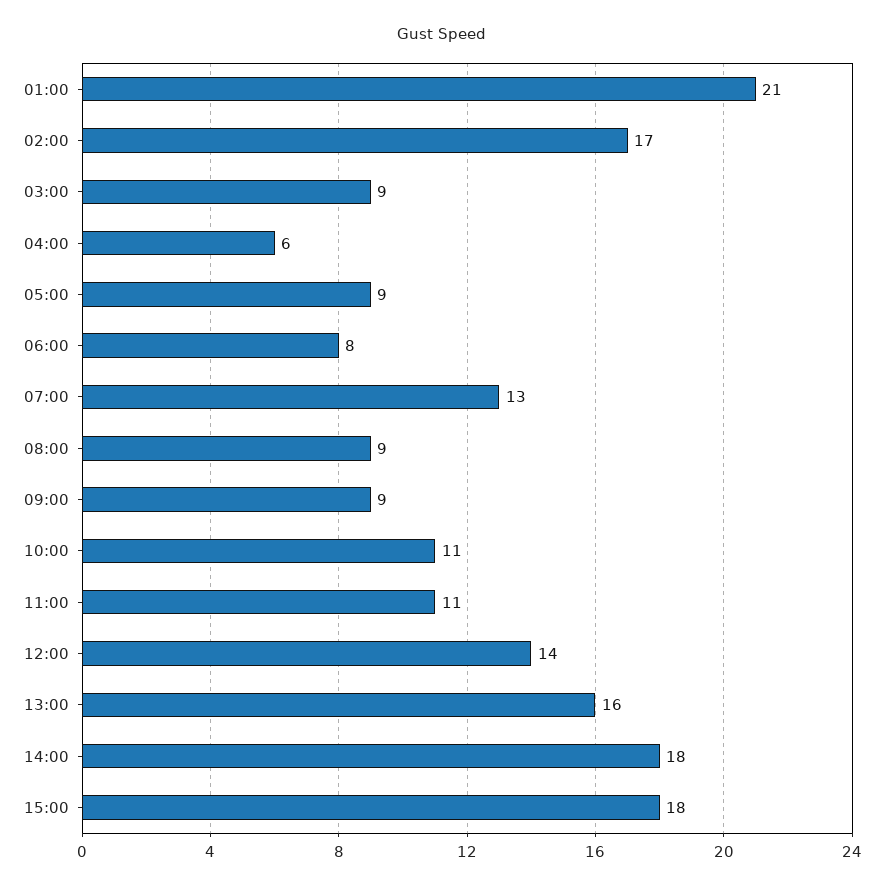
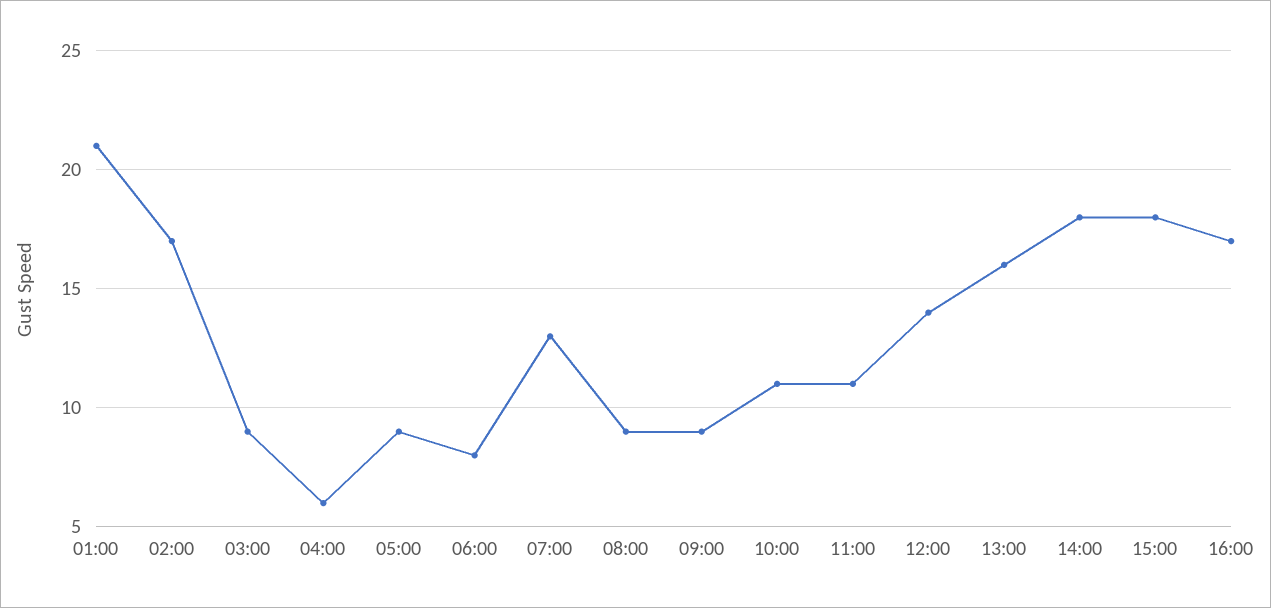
16:00: none -> 17

